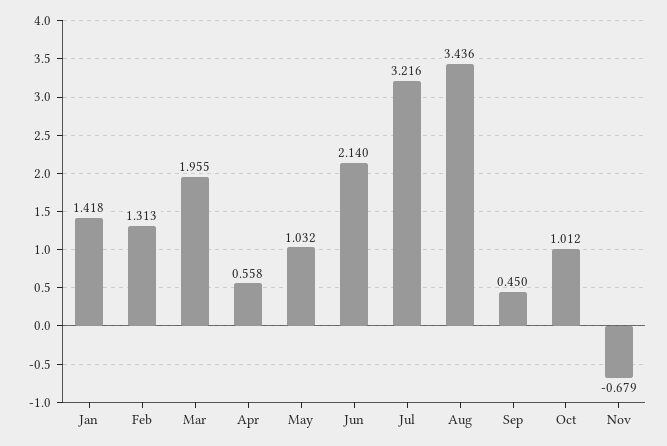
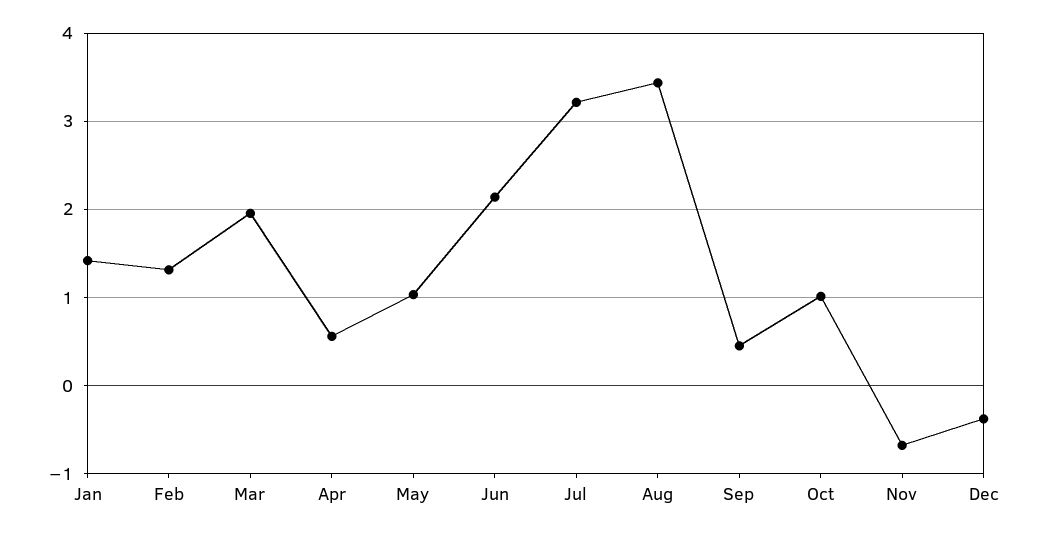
Dec: none -> -0.4

